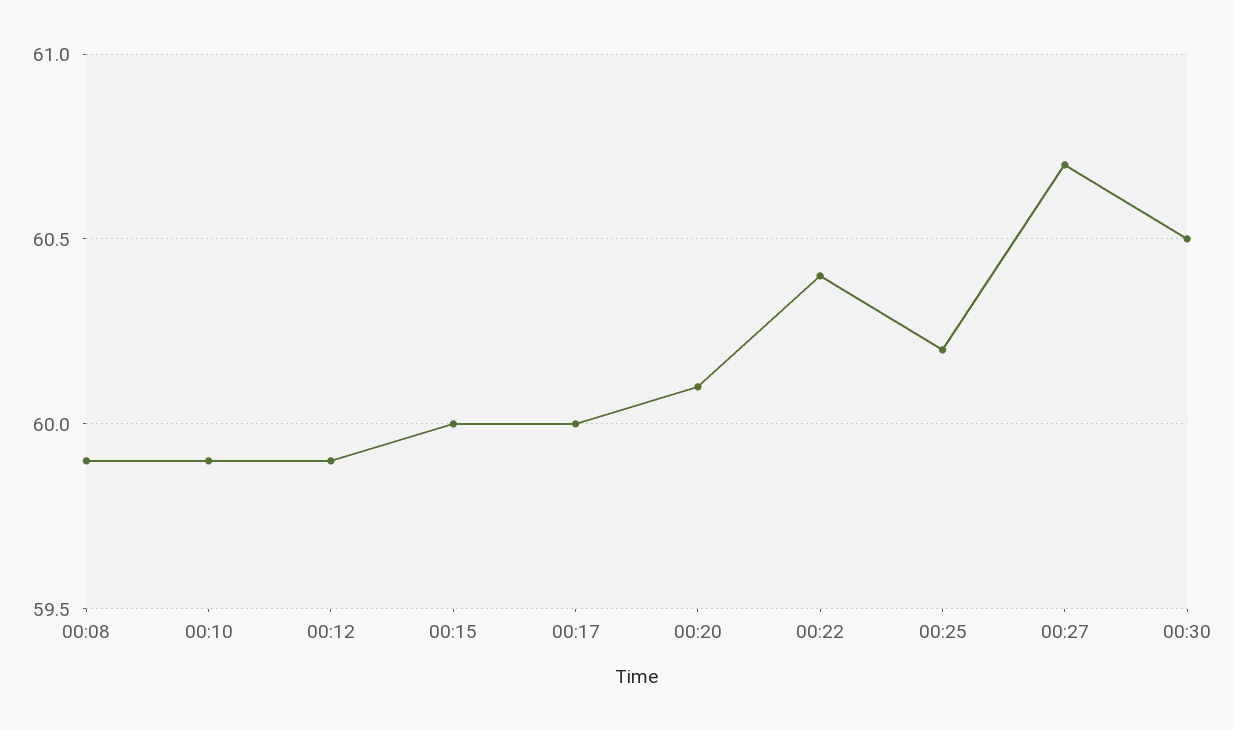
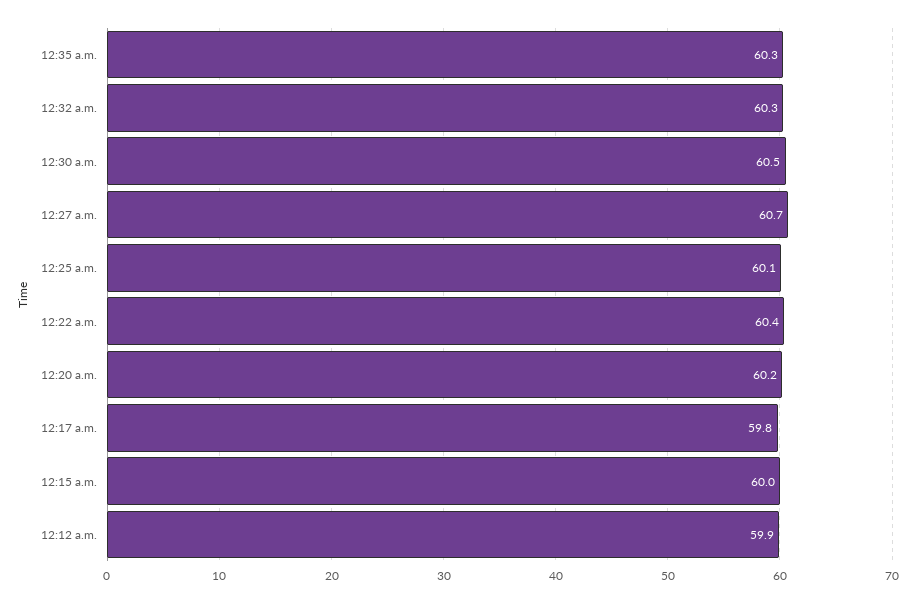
00:08: 59.9 -> none
00:10: 59.9 -> none
00:17: 60 -> 59.8
00:20: 60.1 -> 60.2
00:25: 60.2 -> 60.1
12:35 a.m.: none -> 60.3
12:32 a.m.: none -> 60.3

